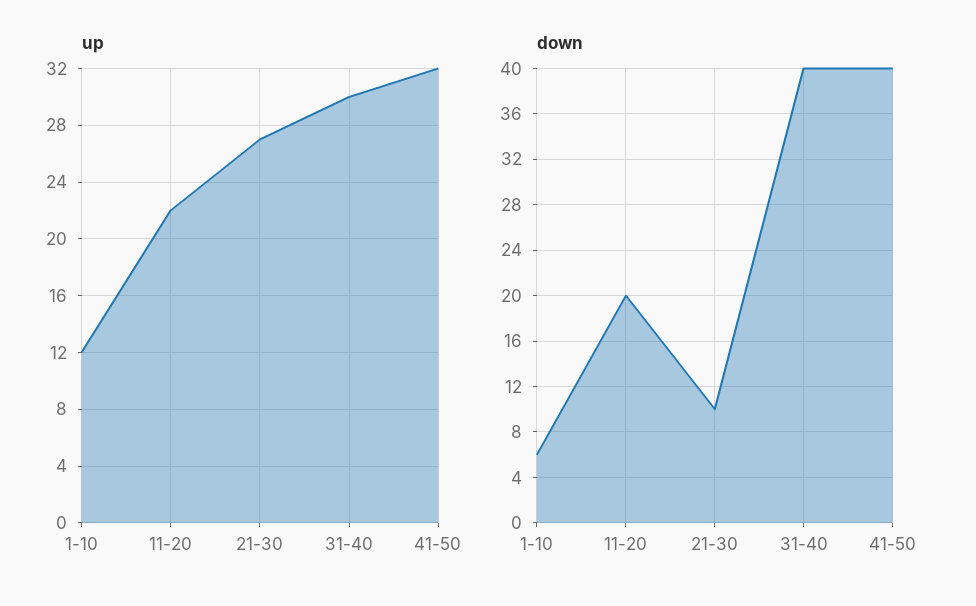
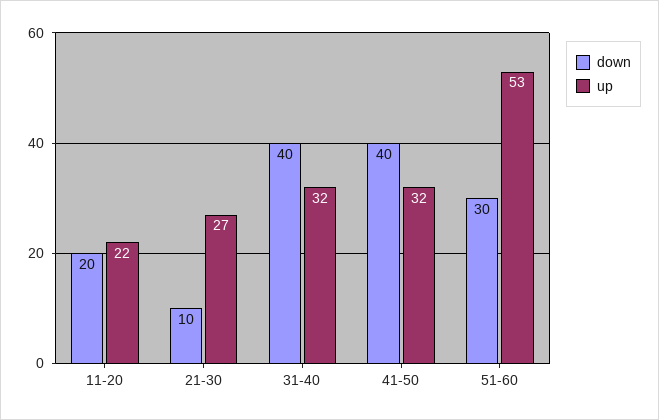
up, 1-10: 12 -> none
up, 31-40: 30 -> 32
down, 1-10: 6 -> none
down, 51-60: none -> 30
up, 51-60: none -> 53

